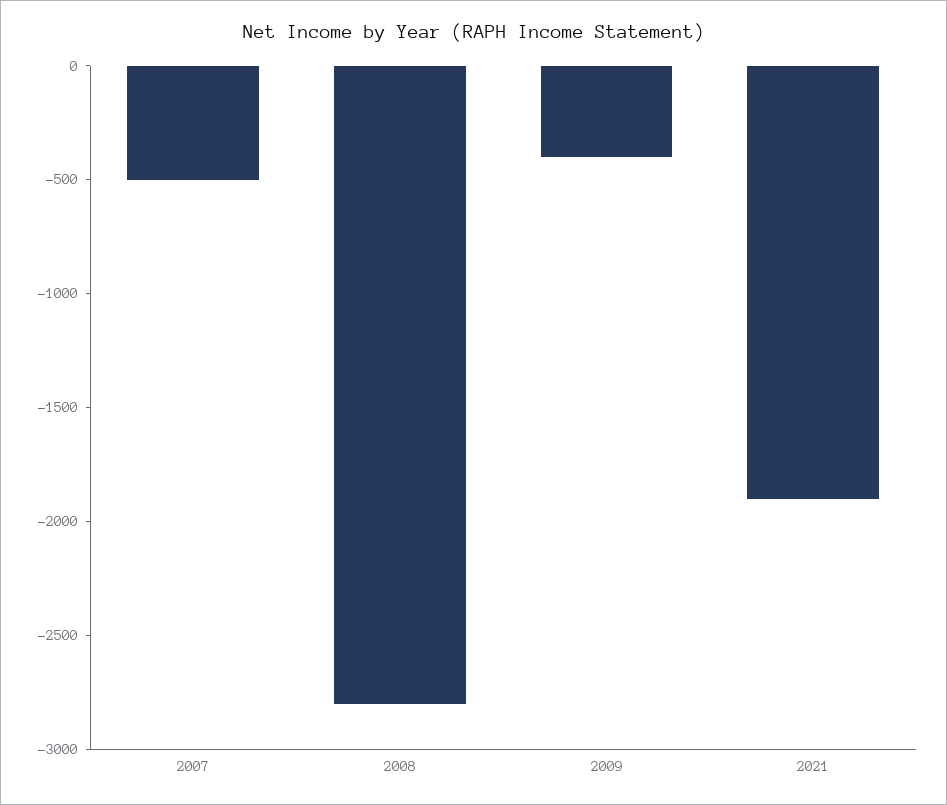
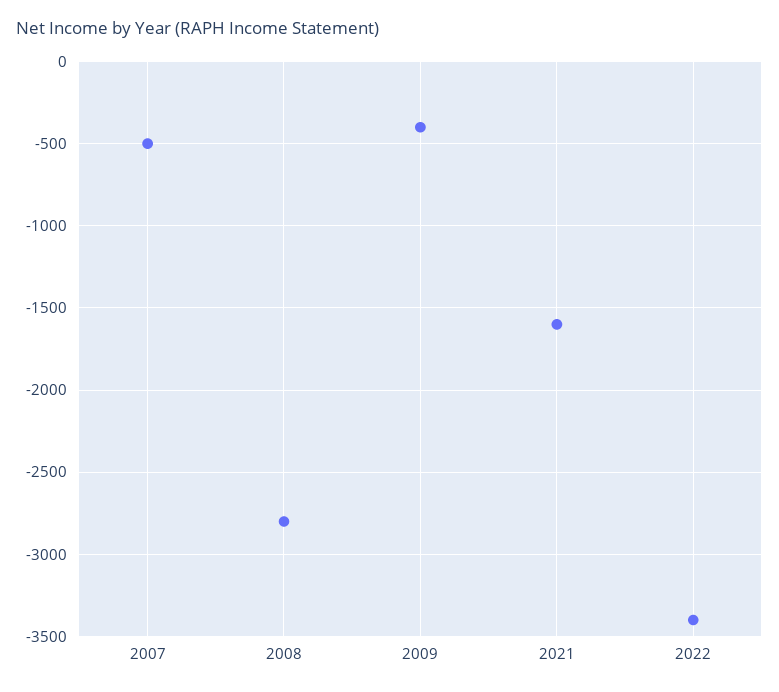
2021: -1900 -> -1600
2022: none -> -3400

